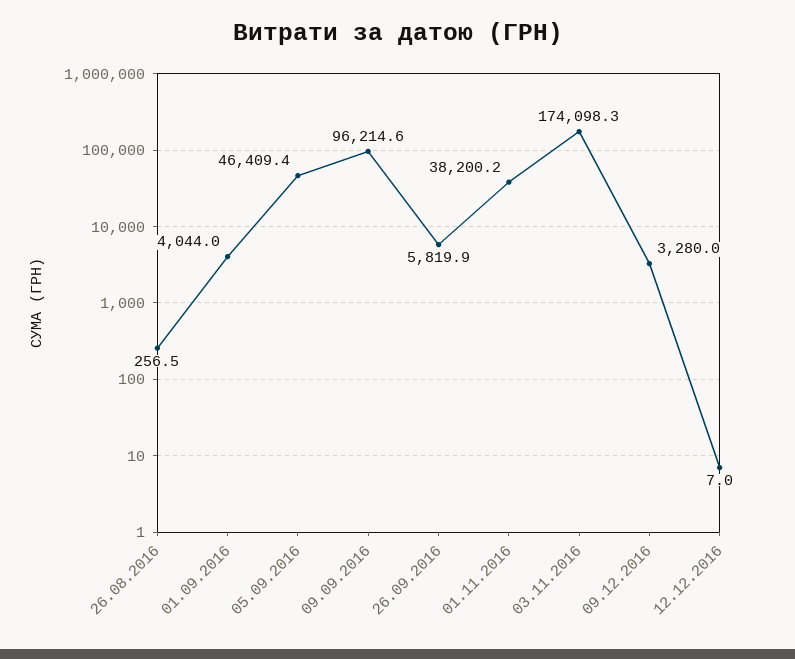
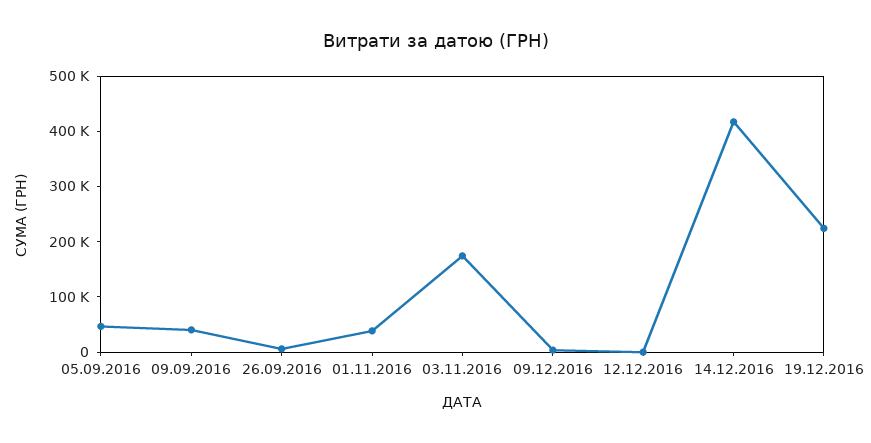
26.08.2016: 256.5 -> none
01.09.2016: 4044 -> none
09.09.2016: 96214.6 -> 40000
14.12.2016: none -> 420000
19.12.2016: none -> 220000

